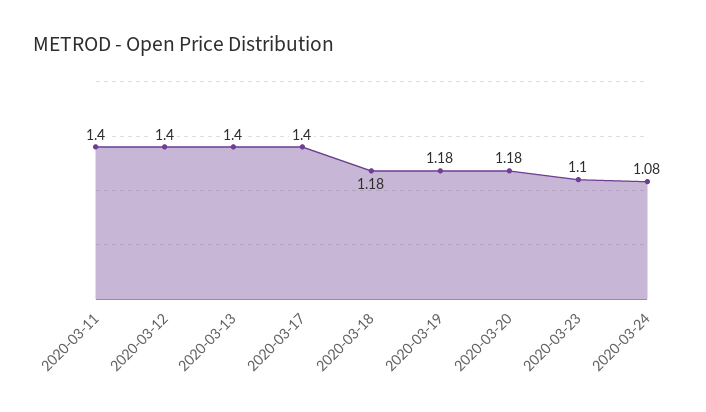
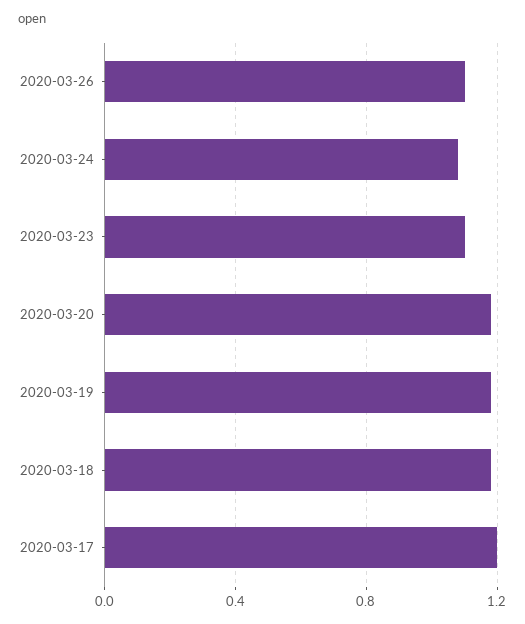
2020-03-11: 1.4 -> none
2020-03-12: 1.4 -> none
2020-03-13: 1.4 -> none
2020-03-17: 1.4 -> 1.2
2020-03-26: none -> 1.1

